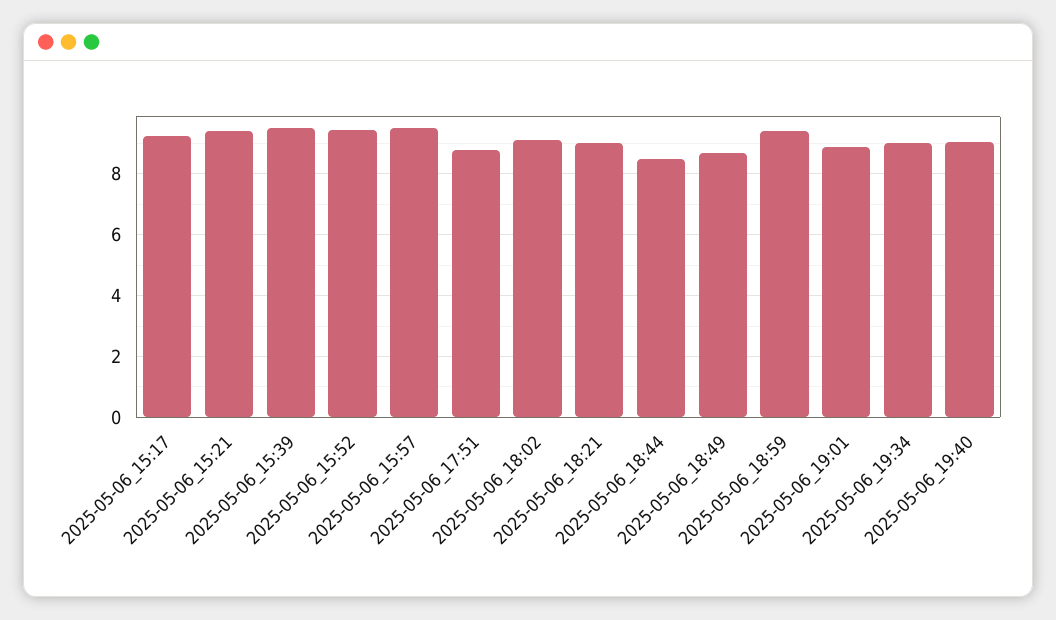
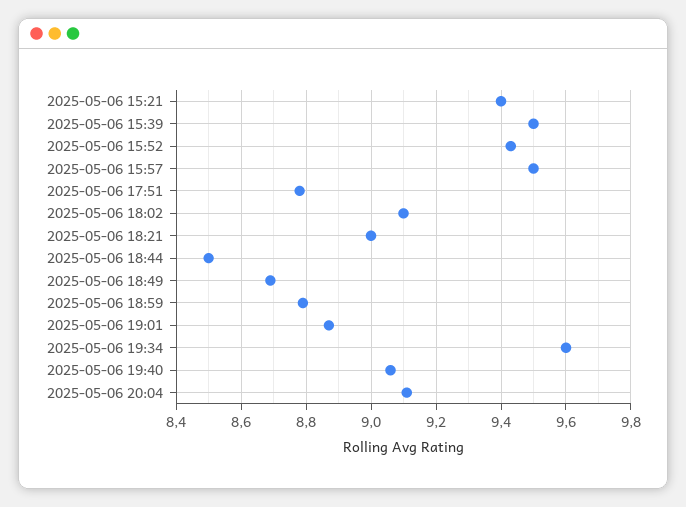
2025-05-06_15:17: 9.2 -> none
2025-05-06_18:59: 9.4 -> 8.8
2025-05-06_19:34: 9 -> 9.6
2025-05-06 20:04: none -> 9.1

